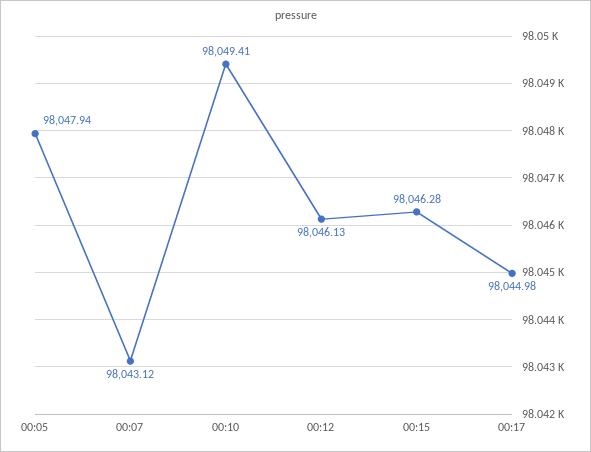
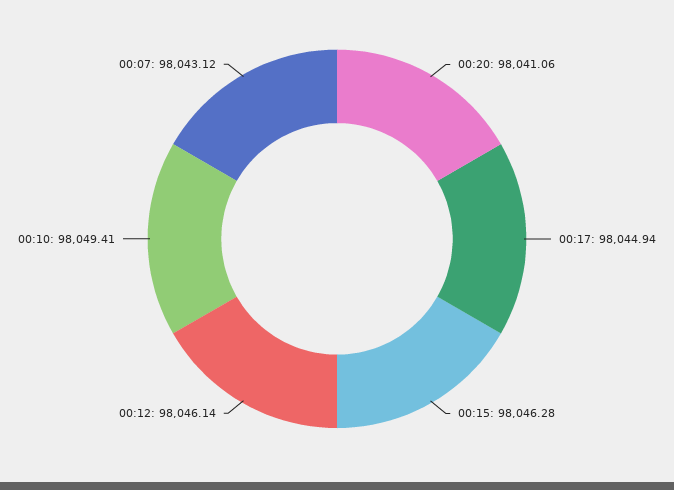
00:05: 98047.94 -> none
00:12: 98046.13 -> 98046.14
00:17: 98044.98 -> 98044.94
00:20: none -> 98041.06

